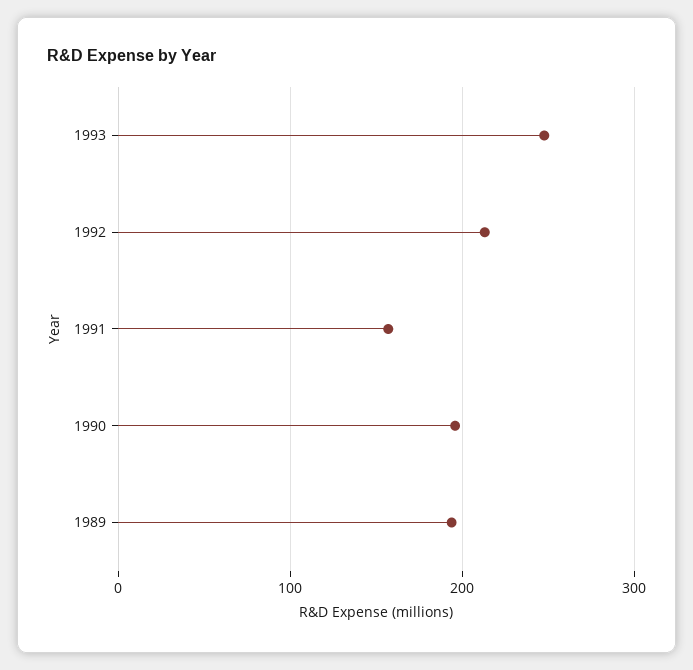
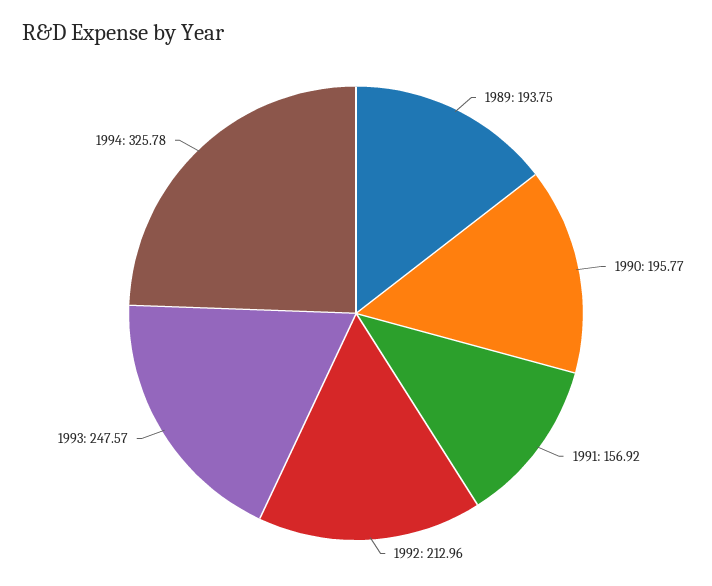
1994: none -> 325.78

